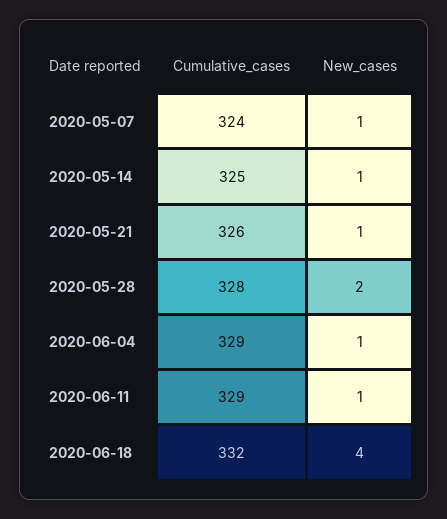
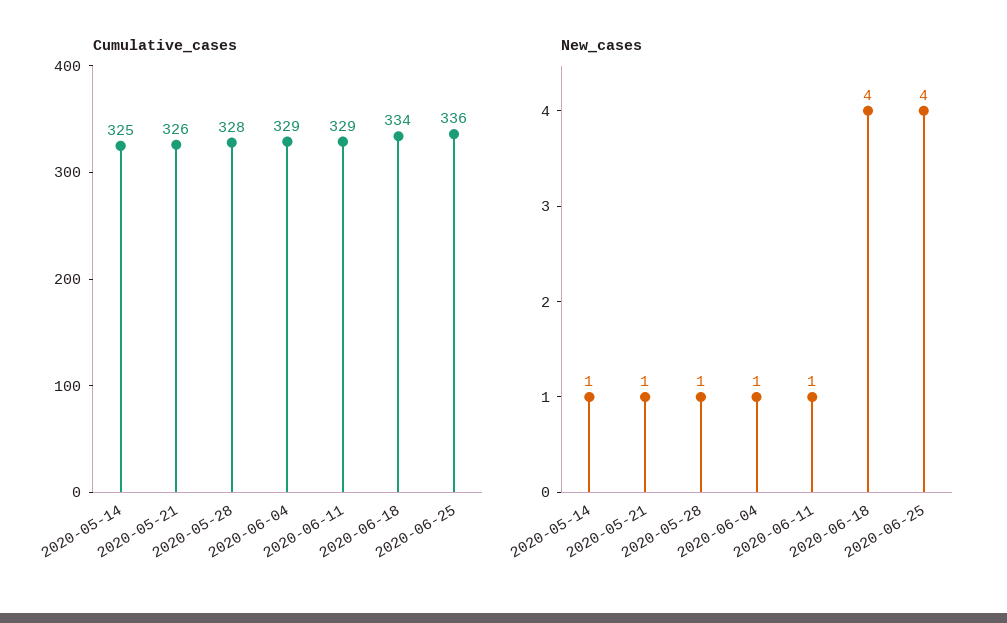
Cumulative_cases, 2020-05-07: 324 -> none
New_cases, 2020-05-07: 1 -> none
New_cases, 2020-05-28: 2 -> 1
Cumulative_cases, 2020-06-18: 332 -> 334
Cumulative_cases, 2020-06-25: none -> 336
New_cases, 2020-06-25: none -> 4

